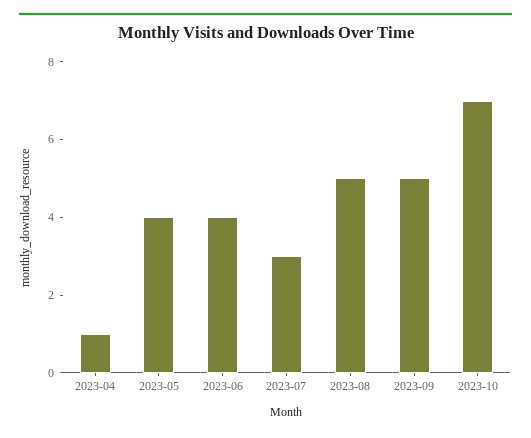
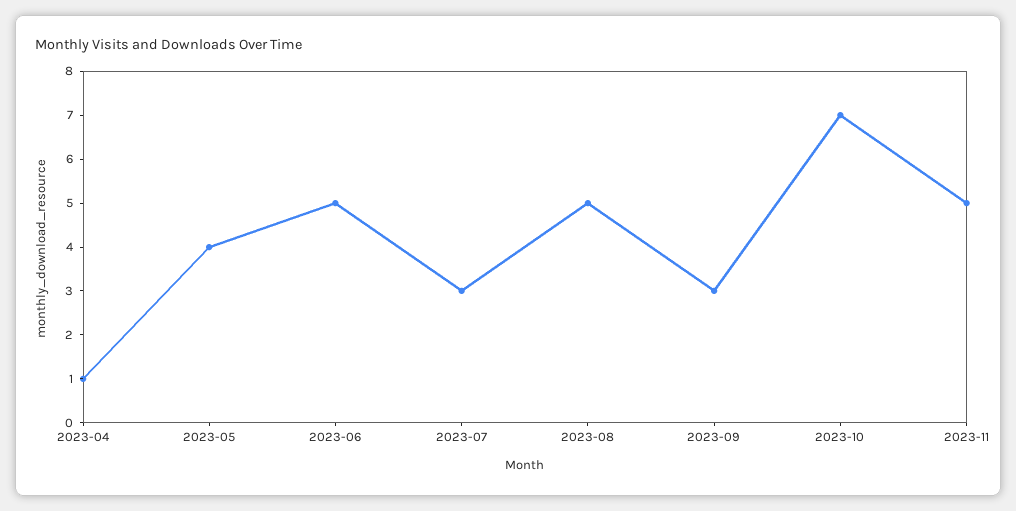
2023-06: 4 -> 5
2023-09: 5 -> 3
2023-11: none -> 5

